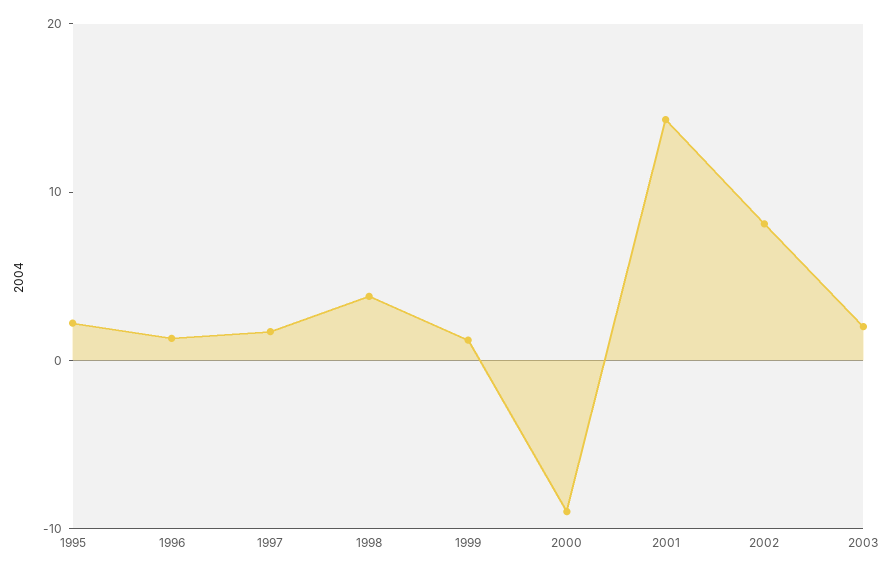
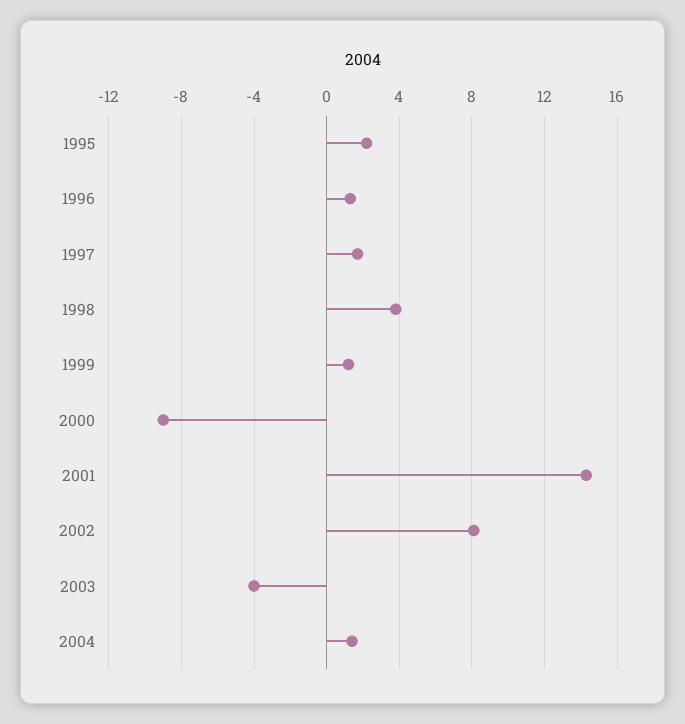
2003: 2 -> -4
2004: none -> 1.5

